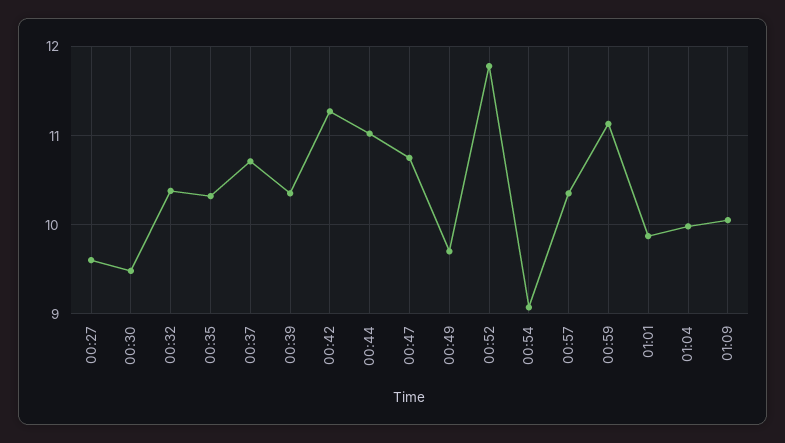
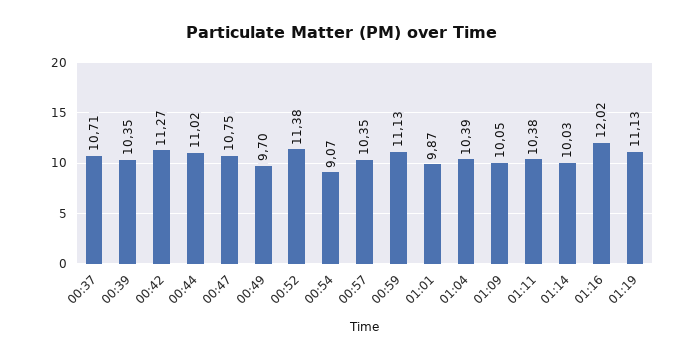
00:27: 9.6 -> none
00:30: 9.5 -> none
00:32: 10.4 -> none
00:35: 10.3 -> none
00:52: 11.8 -> 11.38
01:04: 10 -> 10.39
01:11: none -> 10.38
01:14: none -> 10.03
01:16: none -> 12.02
01:19: none -> 11.13

